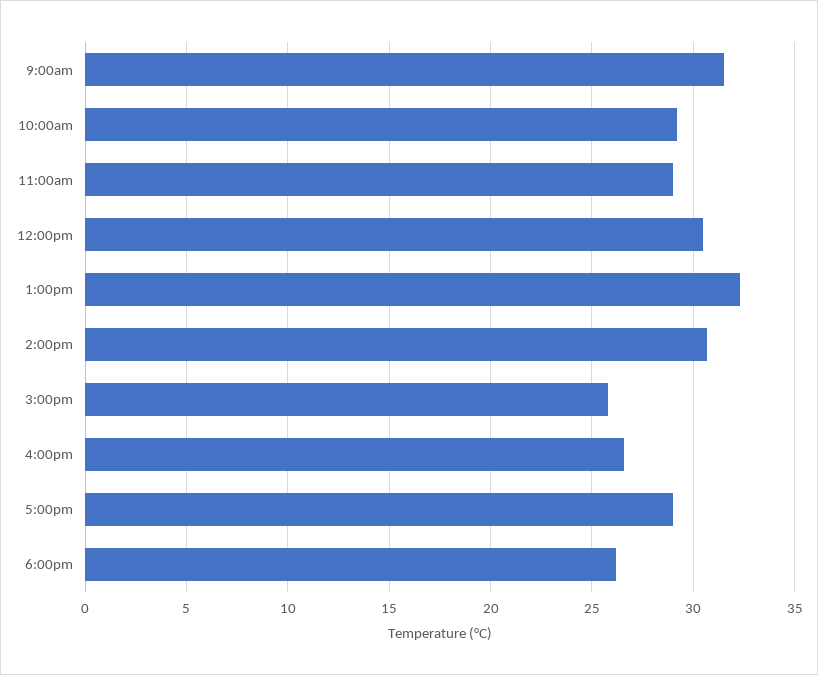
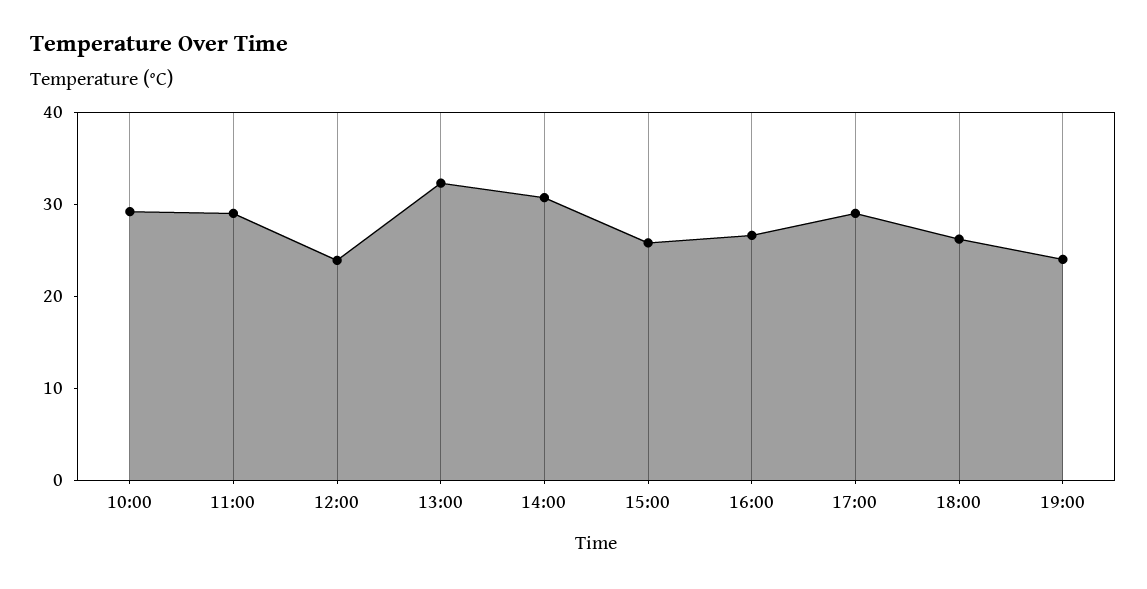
9:00am: 31.5 -> none
12:00pm: 30.5 -> 24
19:00: none -> 24

